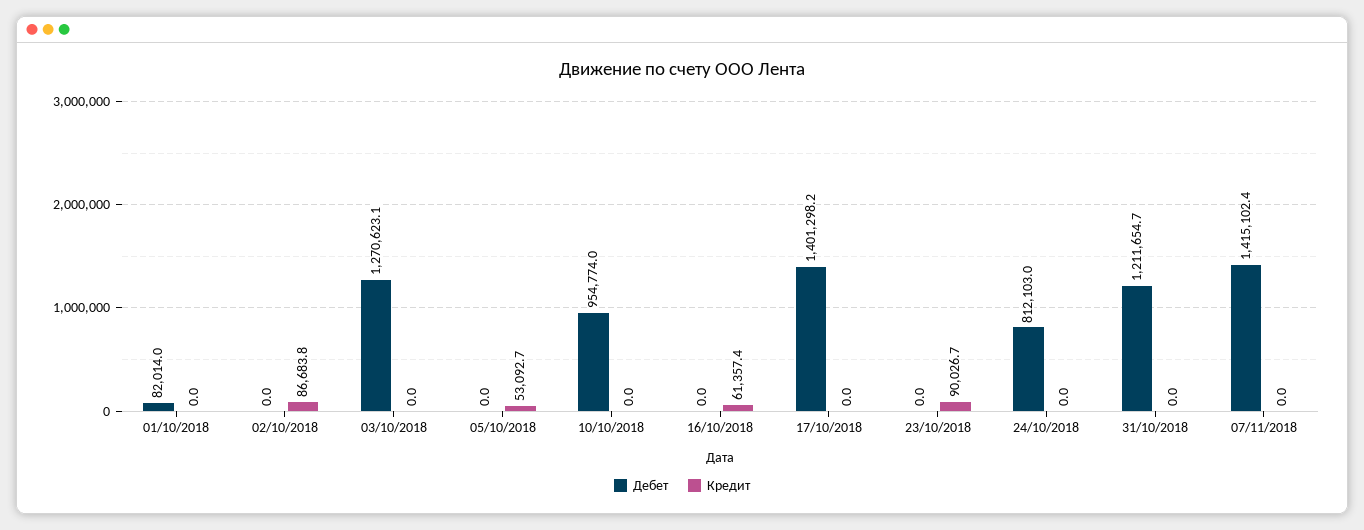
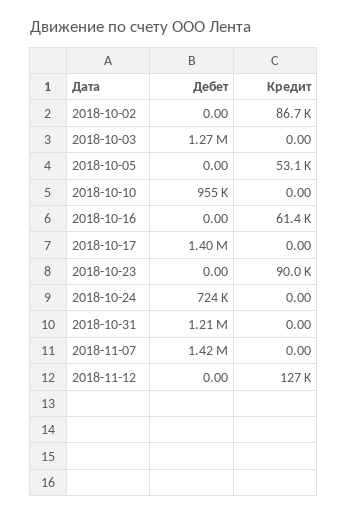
Дебет, 01/10/2018: 82014 -> none
Кредит, 01/10/2018: 0 -> none
Дебет, 24/10/2018: 812103 -> 724000
Дебет, 2018-11-12: none -> 0
Кредит, 2018-11-12: none -> 127000

